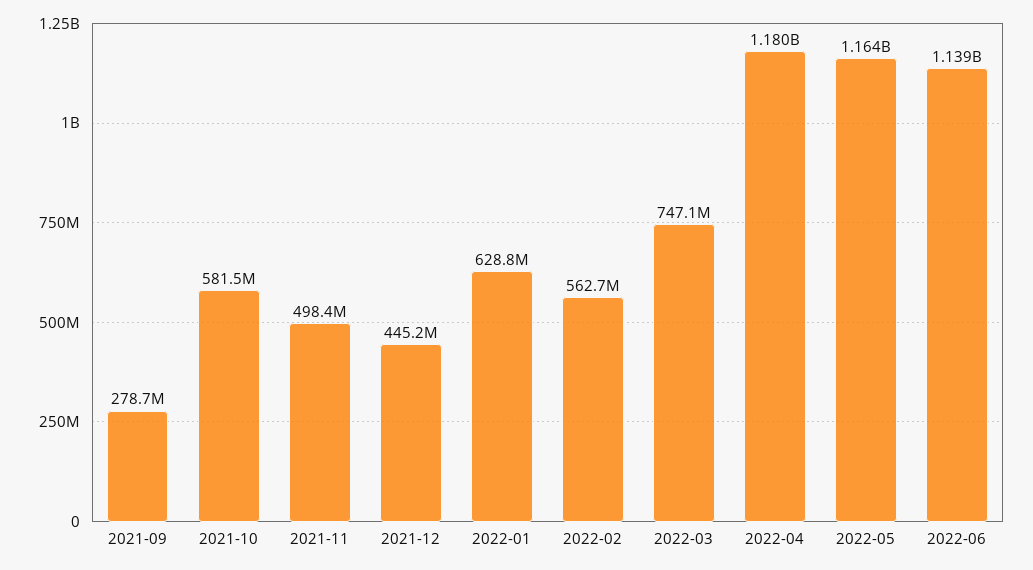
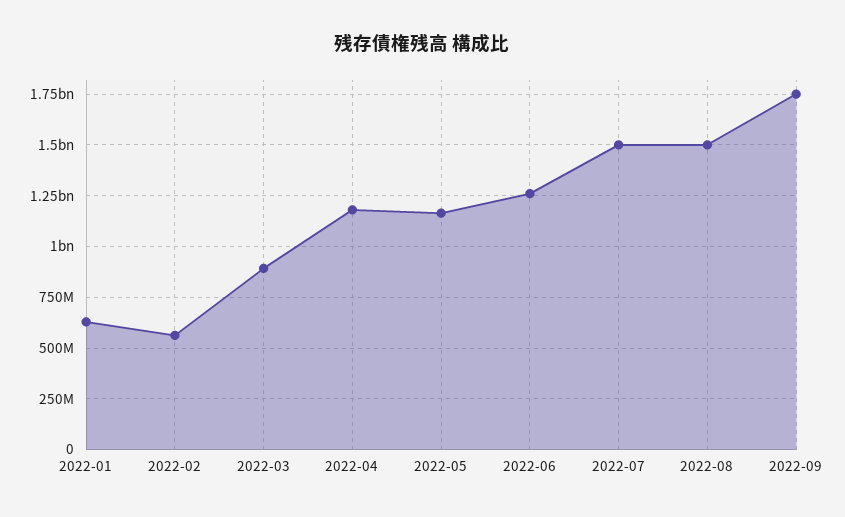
2021-09: 278700000 -> none
2021-10: 581500000 -> none
2021-11: 498400000 -> none
2021-12: 445200000 -> none
2022-03: 747100000 -> 900000000
2022-06: 1139000000 -> 1250000000
2022-07: none -> 1500000000
2022-08: none -> 1500000000
2022-09: none -> 1750000000

